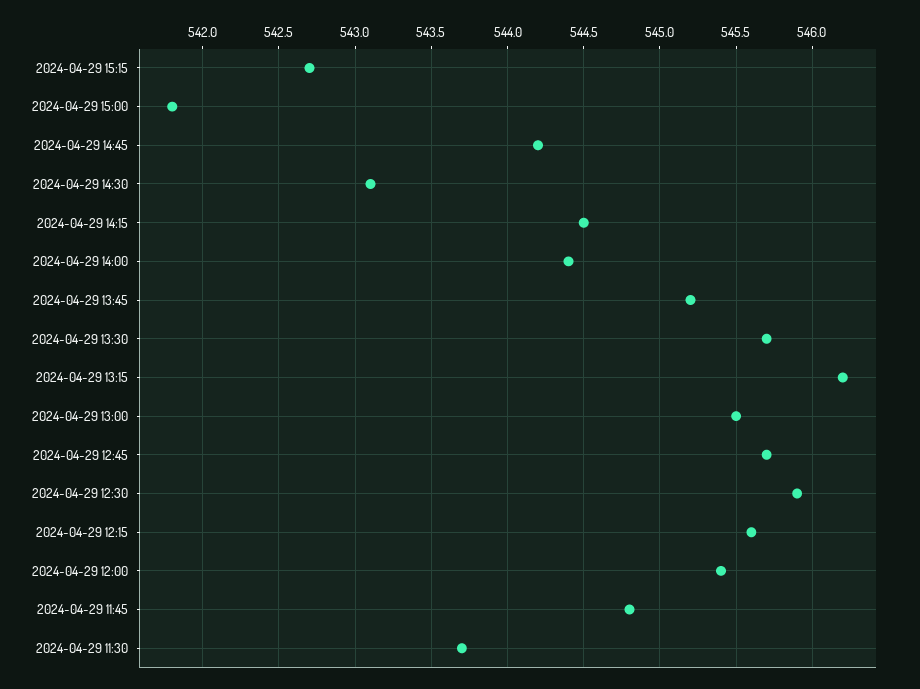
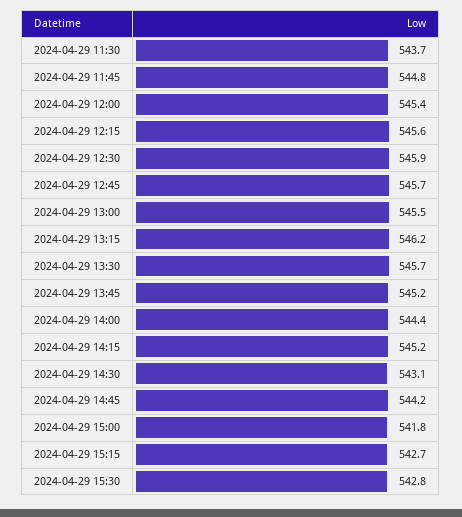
2024-04-29 14:15: 544.5 -> 545.2
2024-04-29 15:30: none -> 542.8

